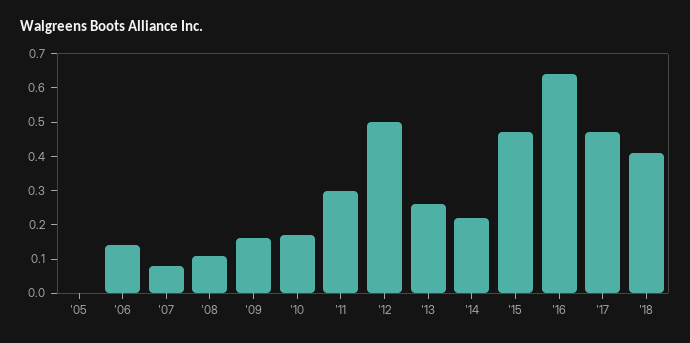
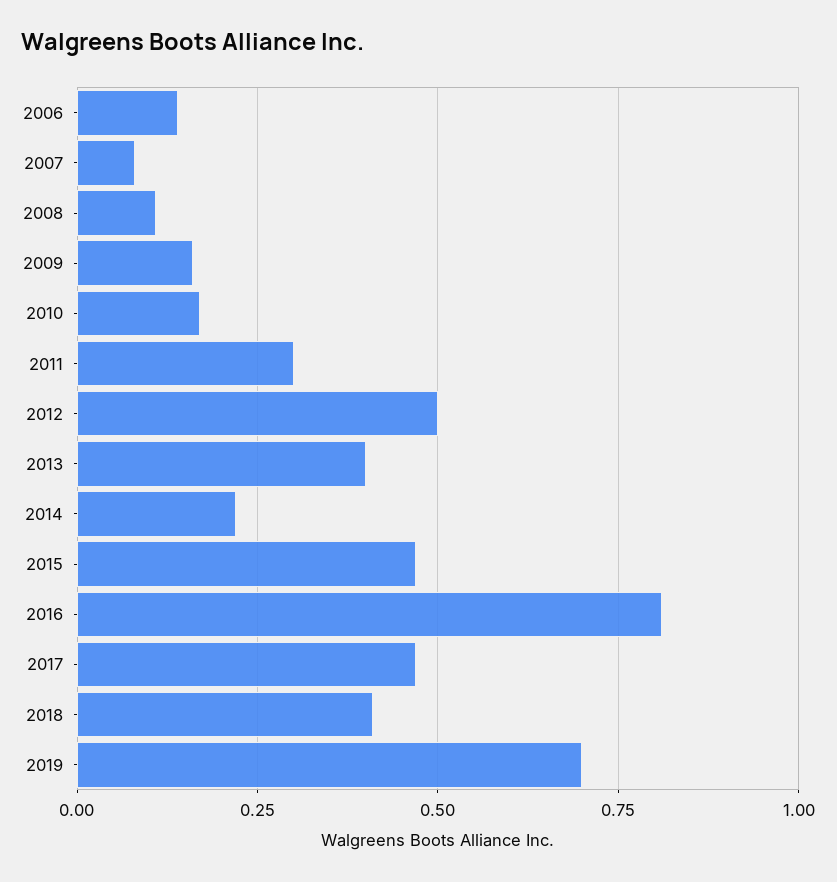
'05: 0 -> none
'13: 0.25 -> 0.4
'16: 0.65 -> 0.8
2019: none -> 0.7

